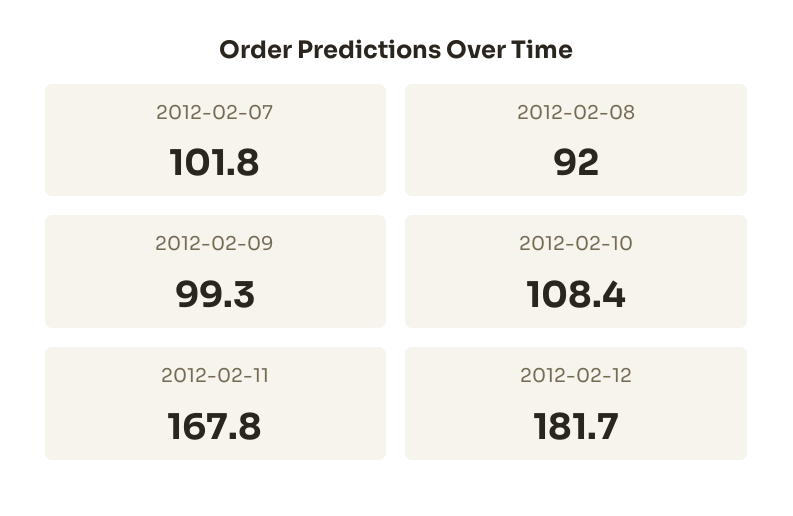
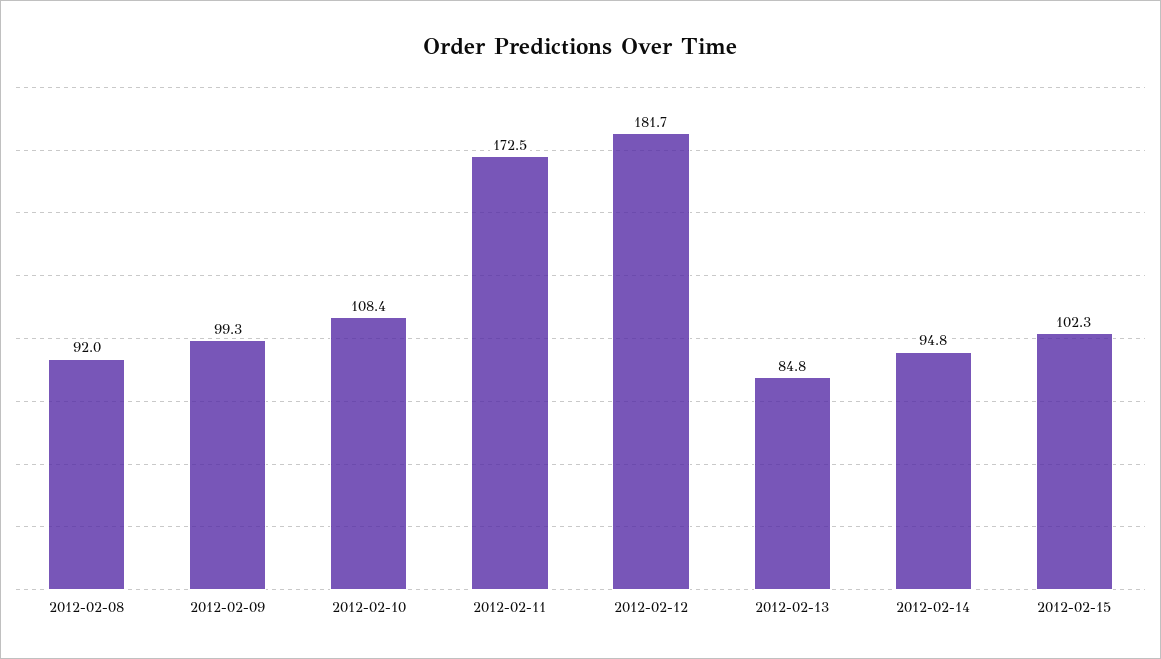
2012-02-07: 101.8 -> none
2012-02-11: 167.8 -> 172.5
2012-02-13: none -> 84.8
2012-02-14: none -> 94.8
2012-02-15: none -> 102.3

